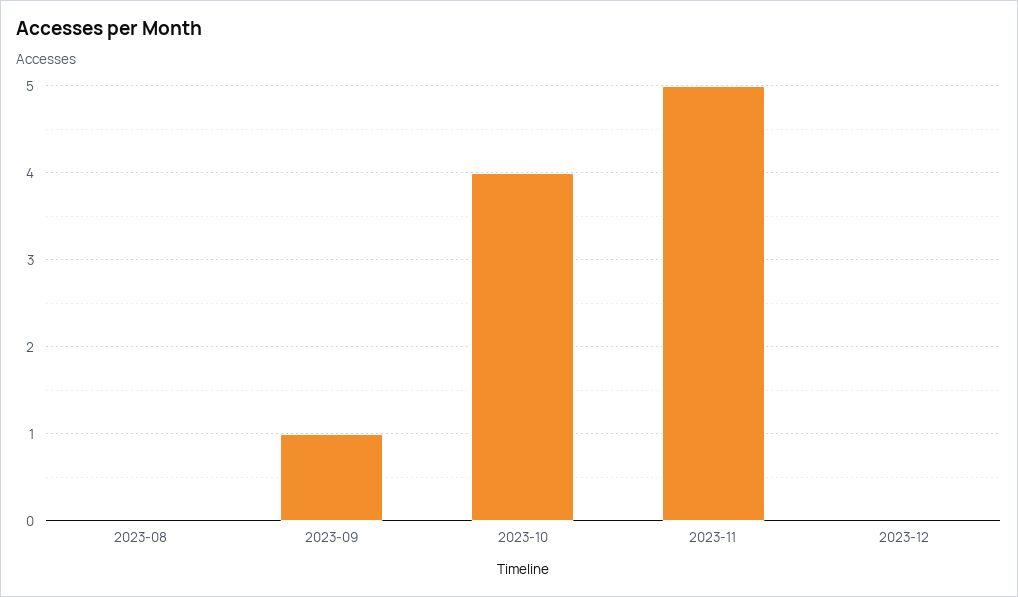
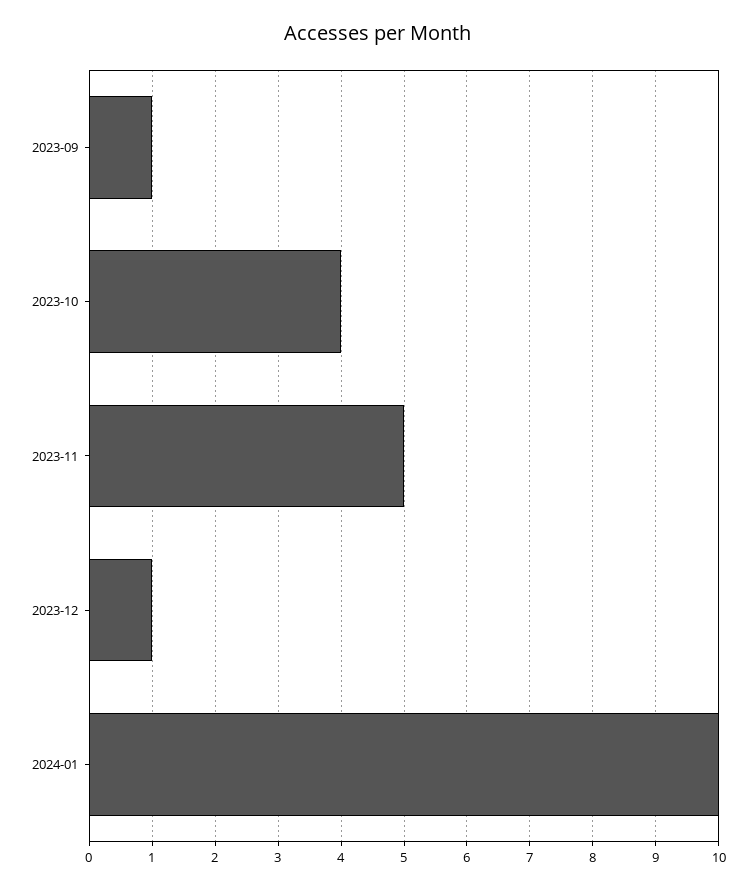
2023-08: 0 -> none
2023-12: 0 -> 1
2024-01: none -> 10

